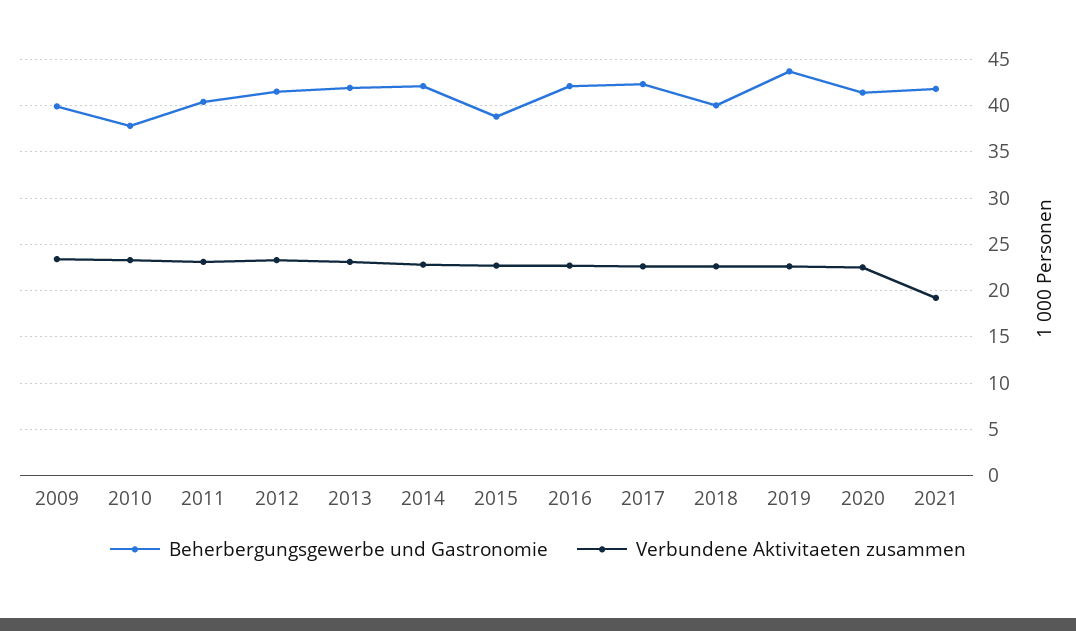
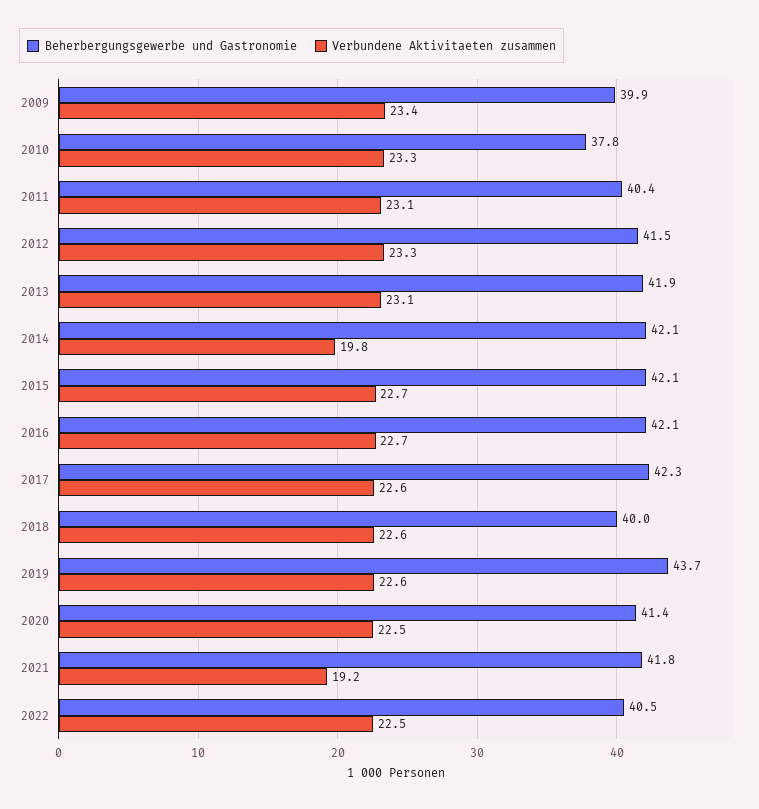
Verbundene Aktivitaeten zusammen, 2014: 23 -> 19.8
Beherbergungsgewerbe und Gastronomie, 2015: 39 -> 42.1
Beherbergungsgewerbe und Gastronomie, 2022: none -> 40.5
Verbundene Aktivitaeten zusammen, 2022: none -> 22.5

